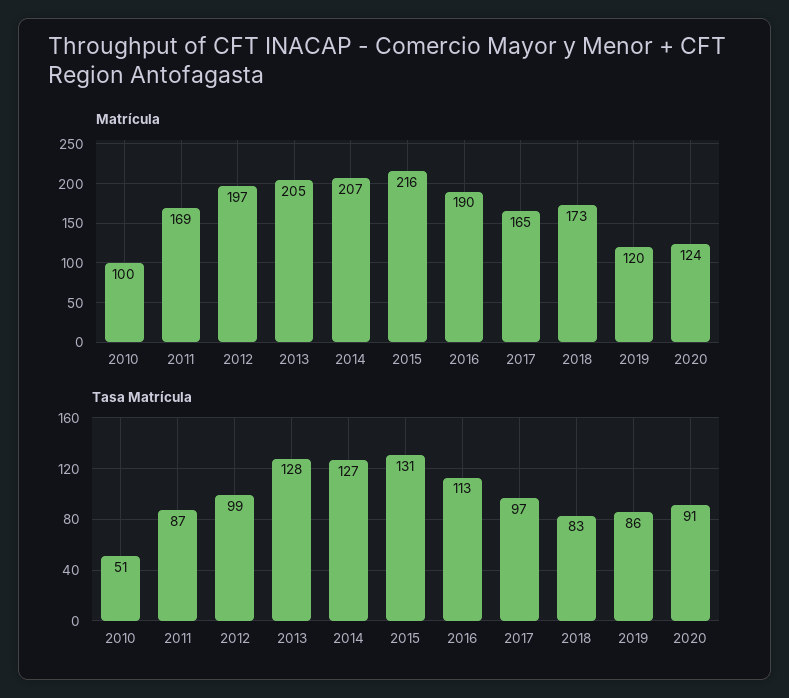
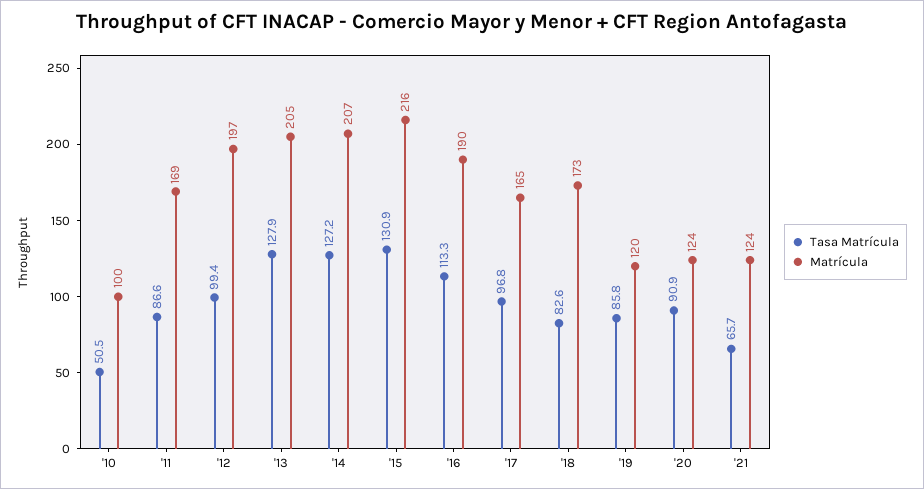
Tasa Matrícula, '21: none -> 65.7
Matrícula, '21: none -> 124

